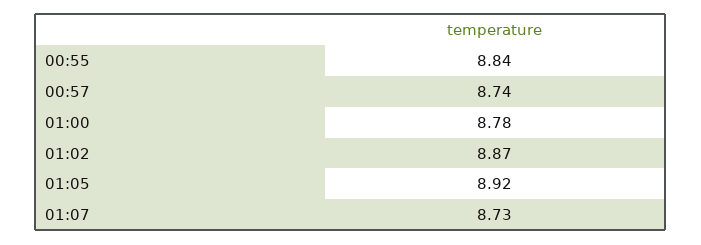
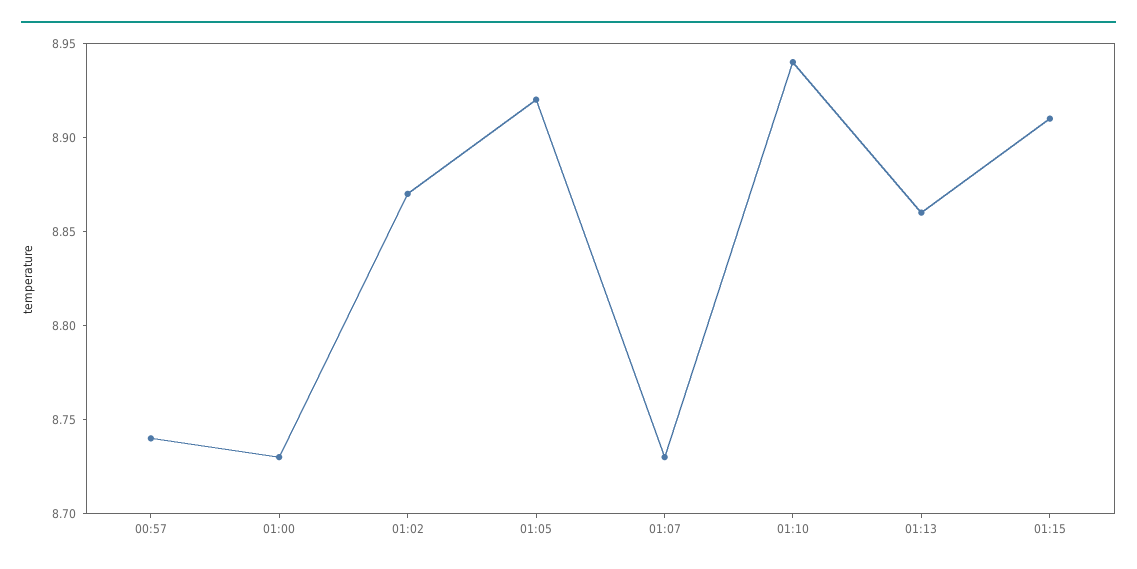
00:55: 8.84 -> none
01:00: 8.78 -> 8.73
01:10: none -> 8.94
01:13: none -> 8.86
01:15: none -> 8.91

